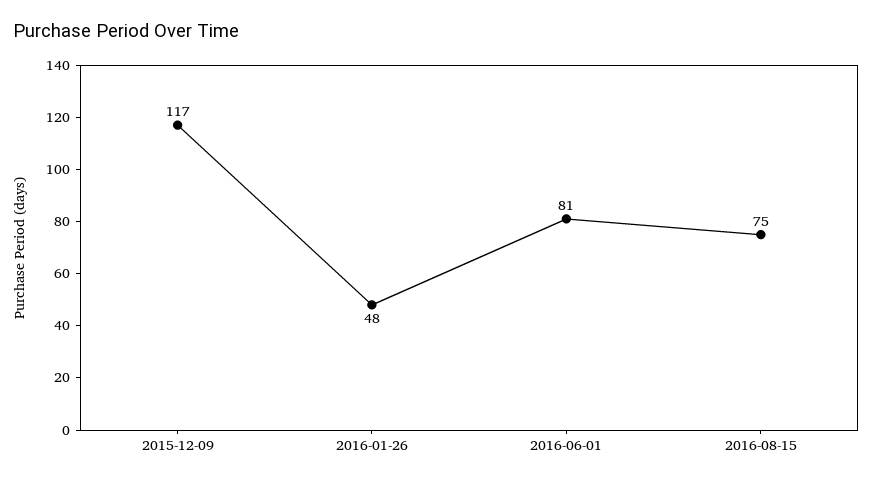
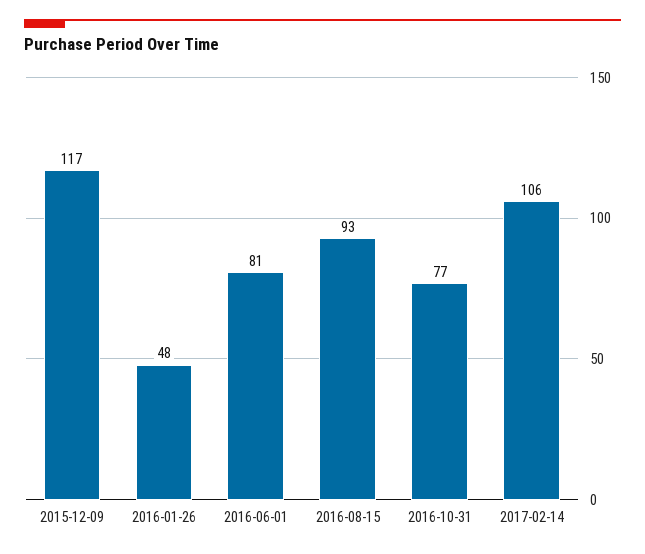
2016-08-15: 75 -> 93
2016-10-31: none -> 77
2017-02-14: none -> 106

